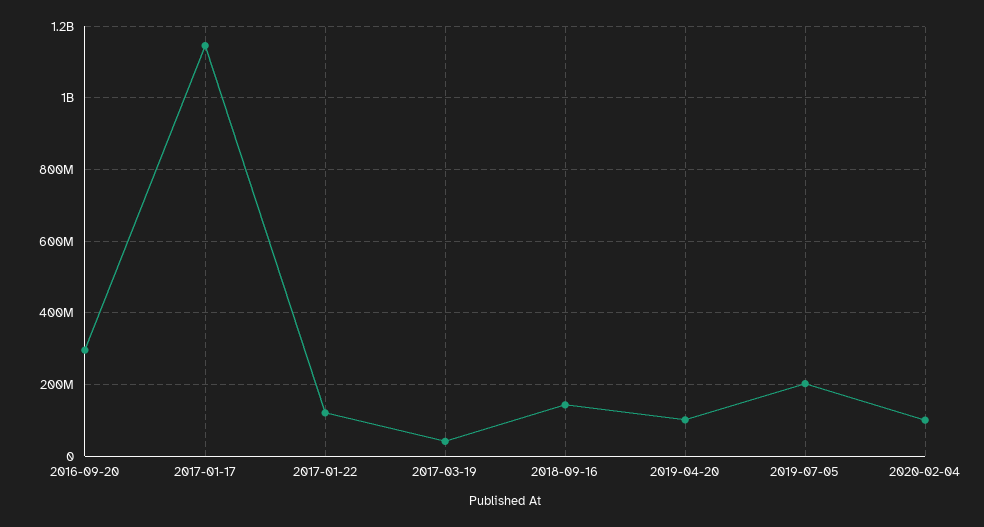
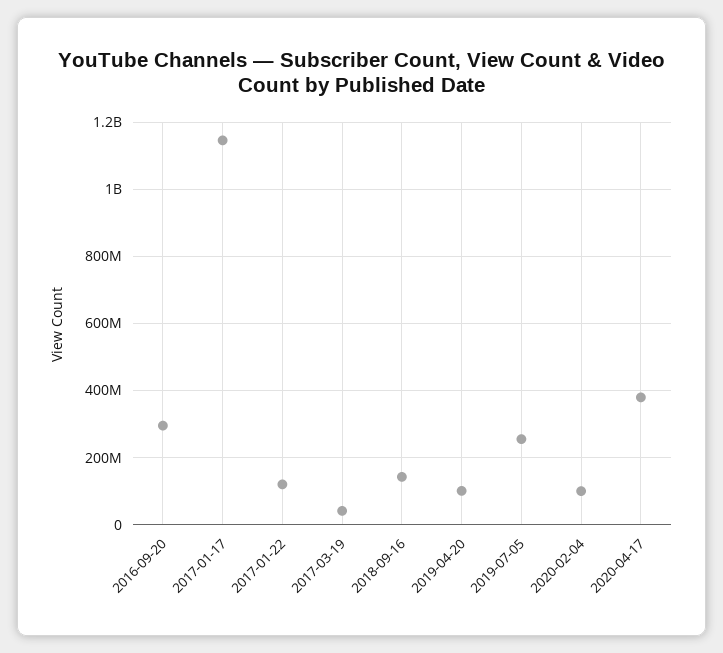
2019-07-05: 200000000 -> 260000000
2020-04-17: none -> 380000000

